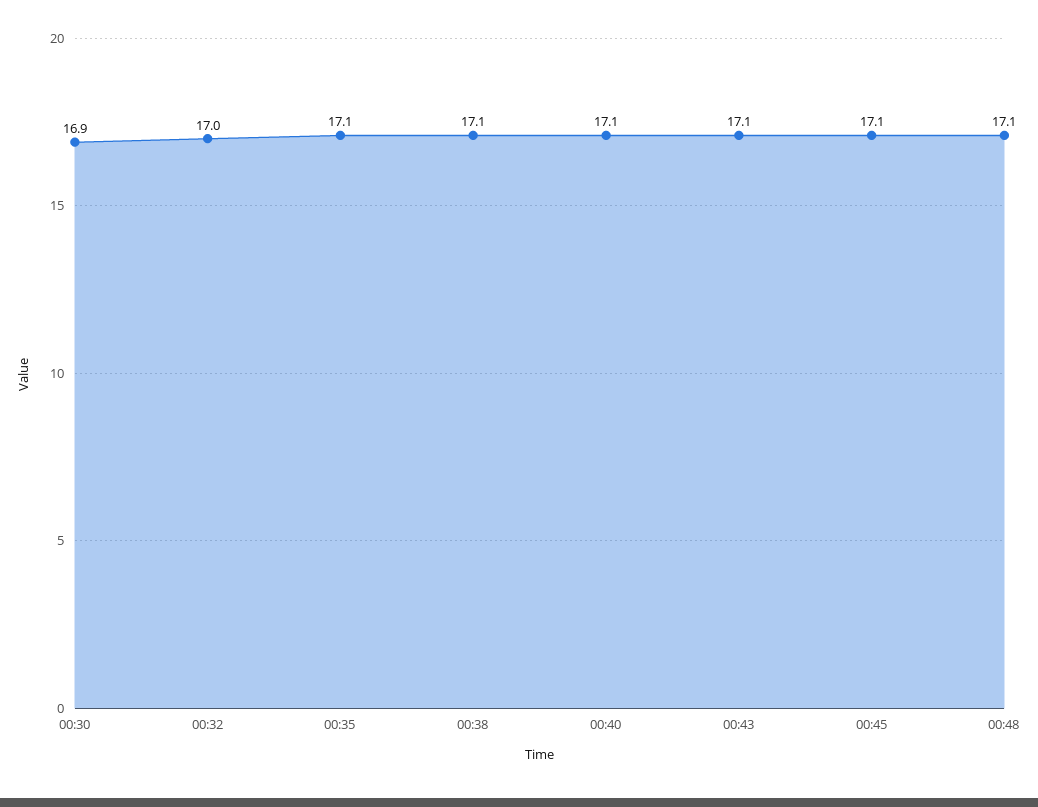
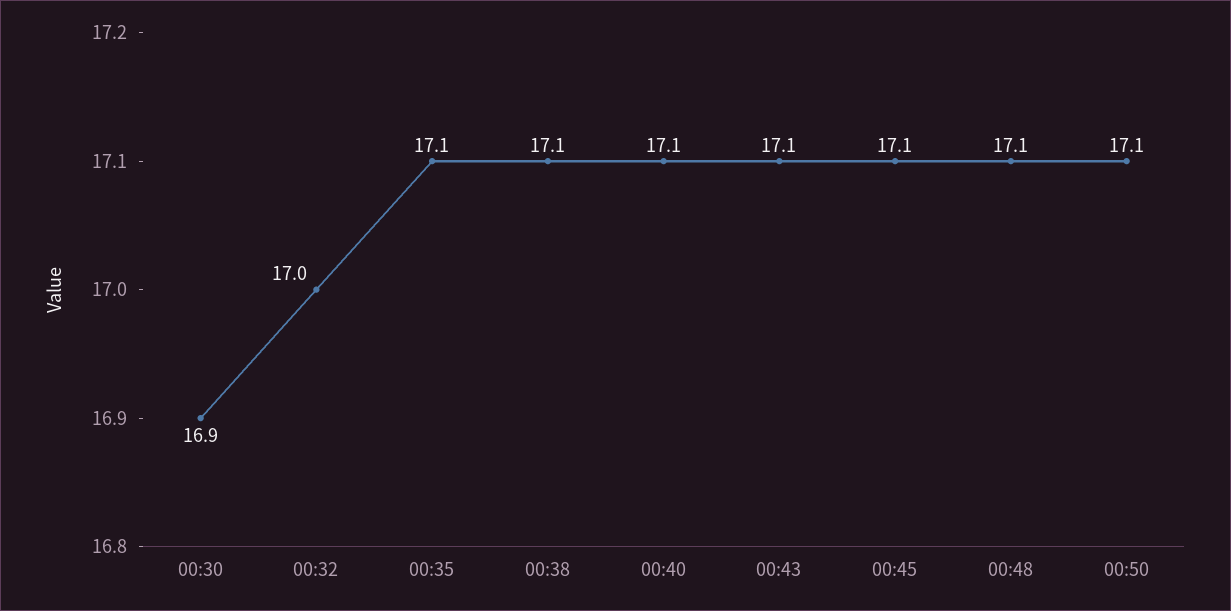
00:50: none -> 17.1

